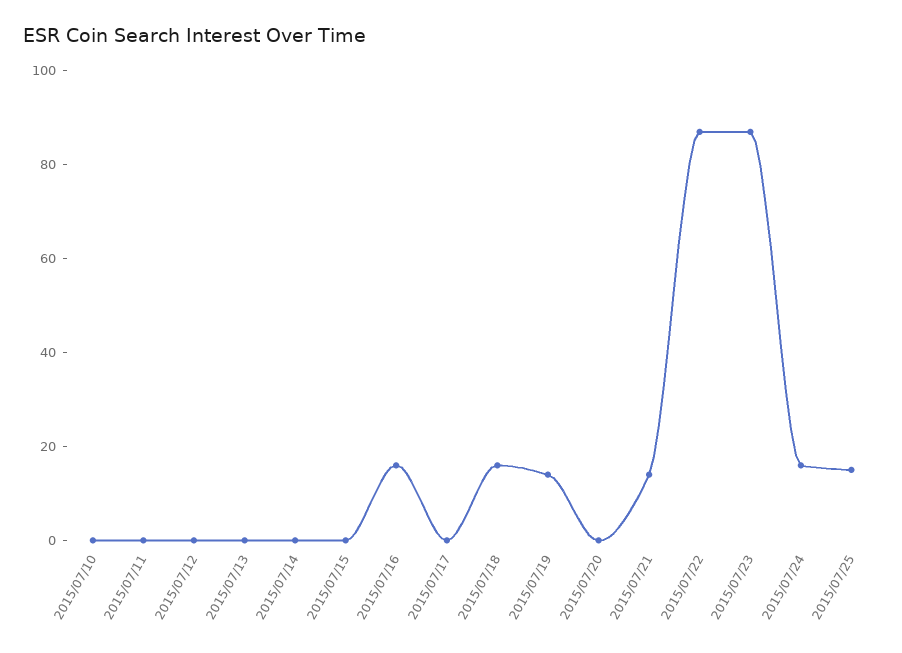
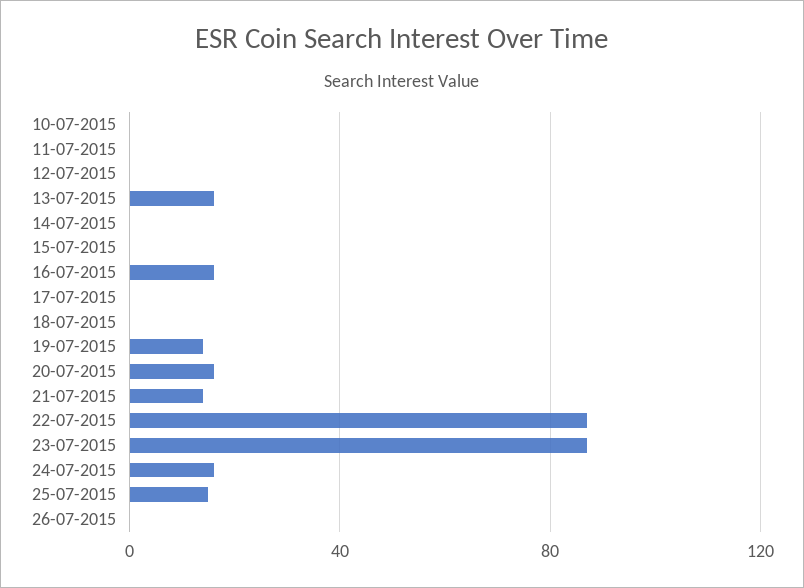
2015/07/13: 0 -> 15
2015/07/18: 15 -> 0
2015/07/20: 0 -> 15
26-07-2015: none -> 0

